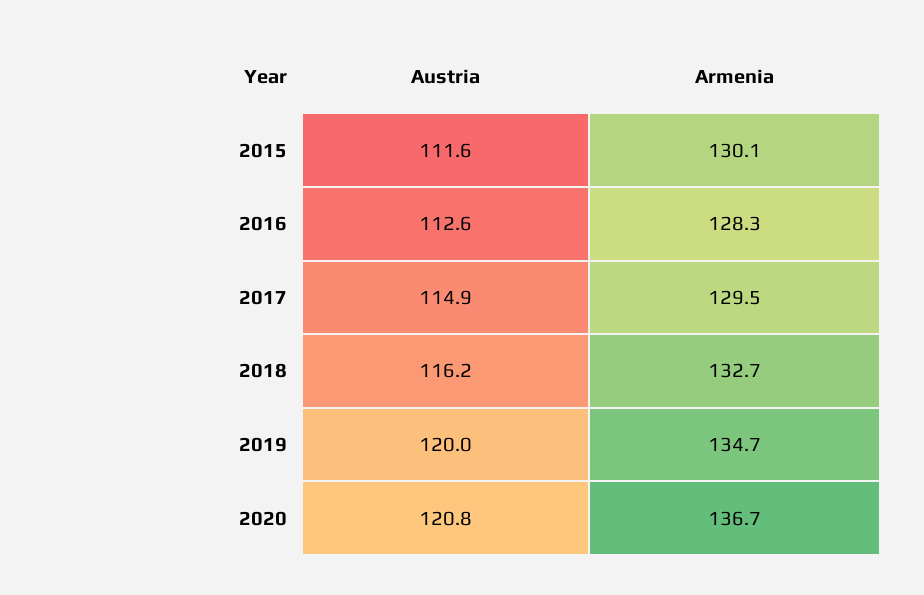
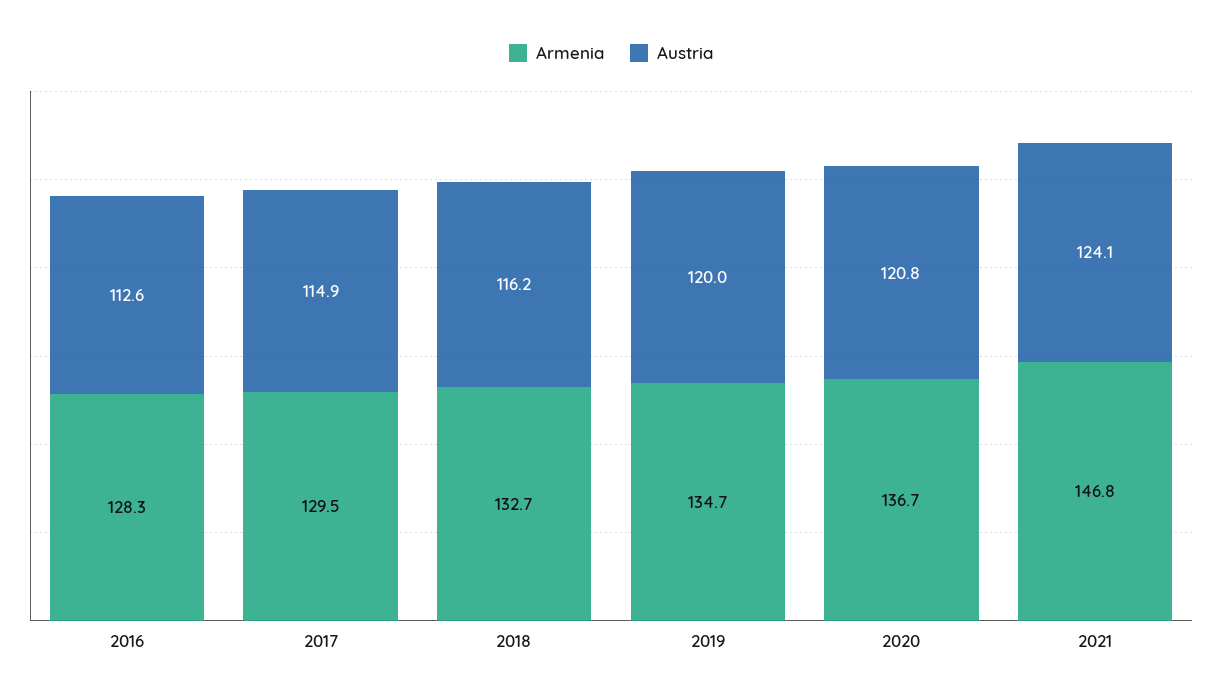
Austria, 2015: 111.6 -> none
Armenia, 2015: 130.1 -> none
Armenia, 2021: none -> 146.8
Austria, 2021: none -> 124.1

